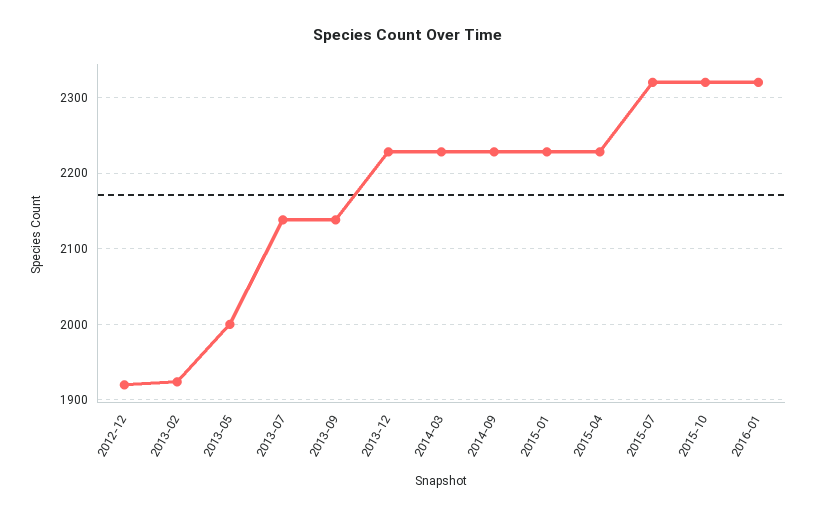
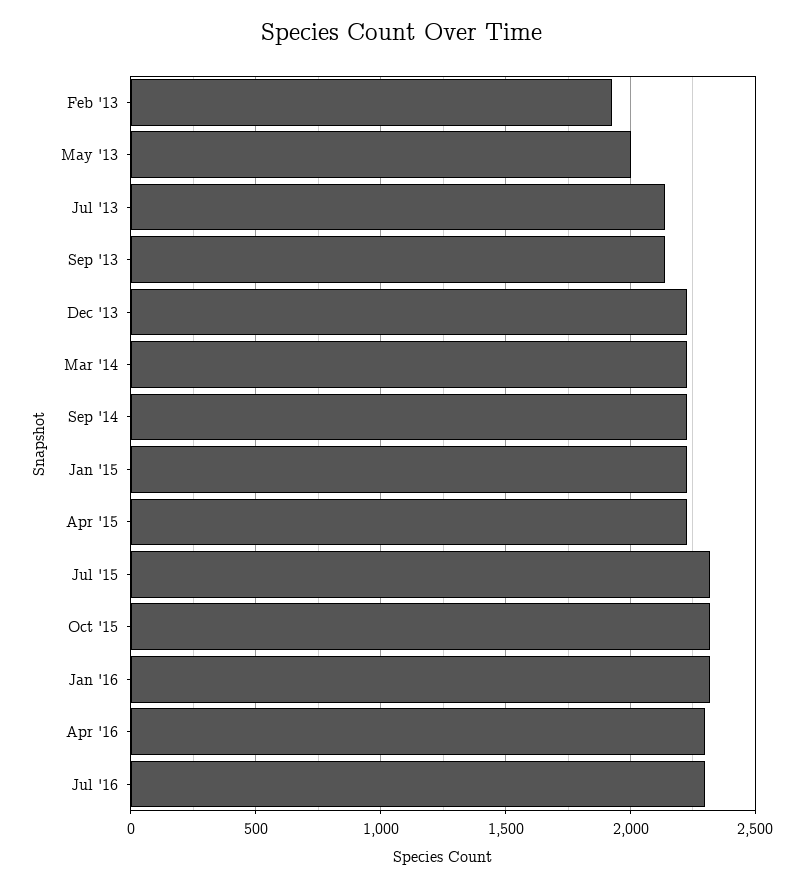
2012-12: 1920 -> none
Apr '16: none -> 2300
Jul '16: none -> 2300

